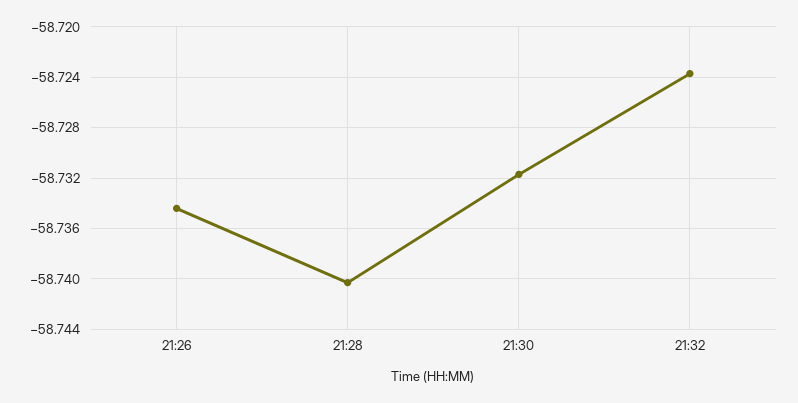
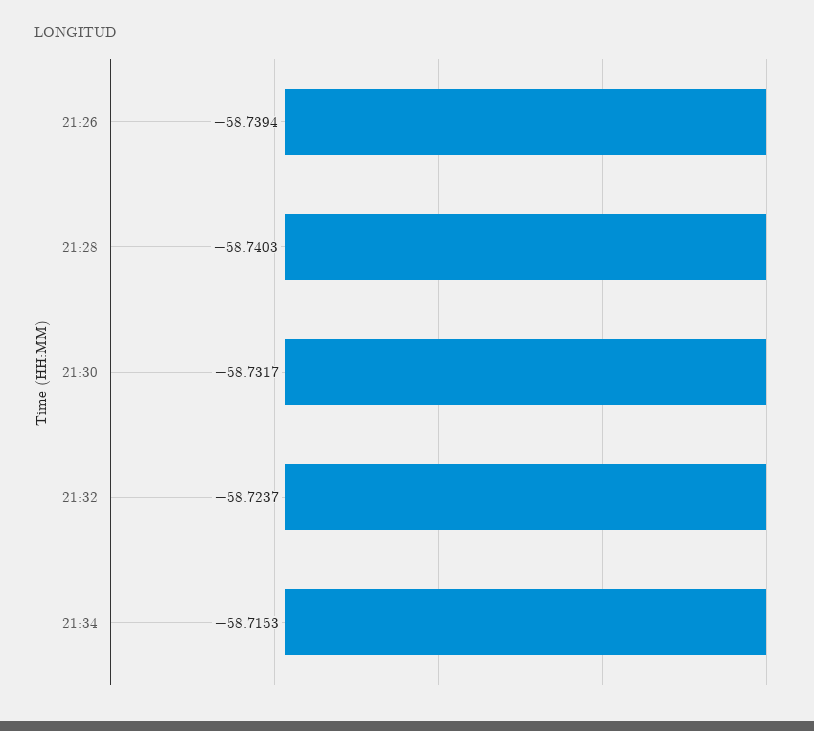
21:26: -58.7345 -> -58.7394
21:34: none -> -58.7153

